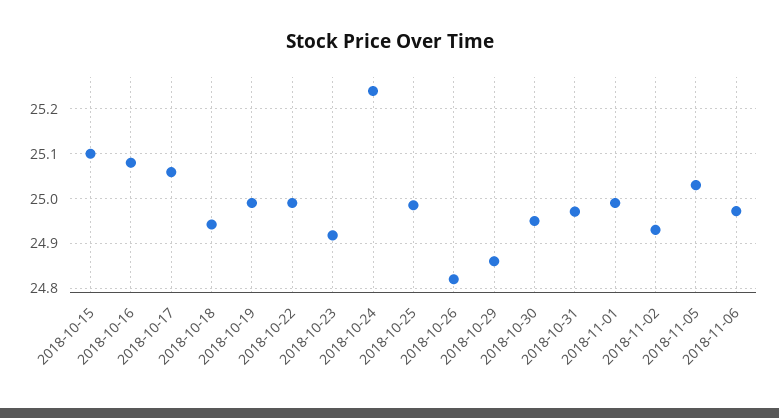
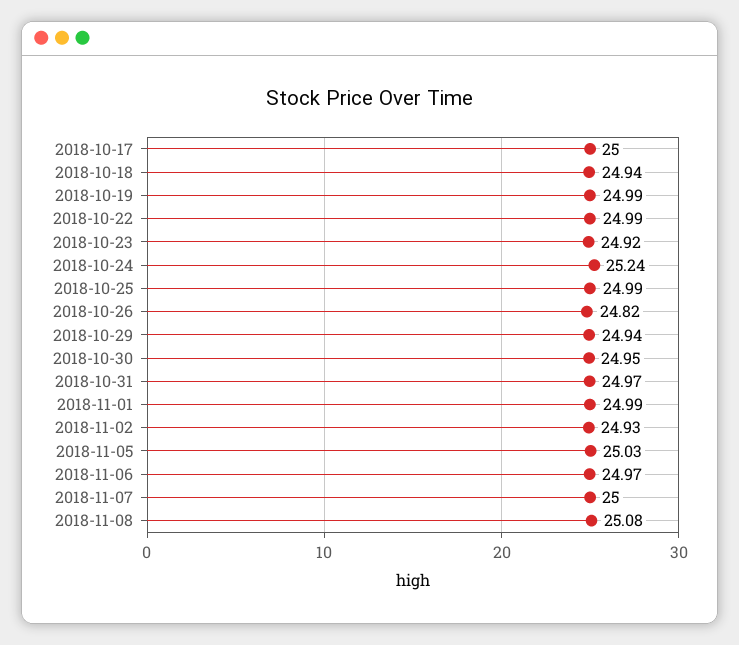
2018-10-15: 25.1 -> none
2018-10-16: 25.08 -> none
2018-10-17: 25.06 -> 25
2018-10-29: 24.86 -> 24.94
2018-11-07: none -> 25
2018-11-08: none -> 25.08

